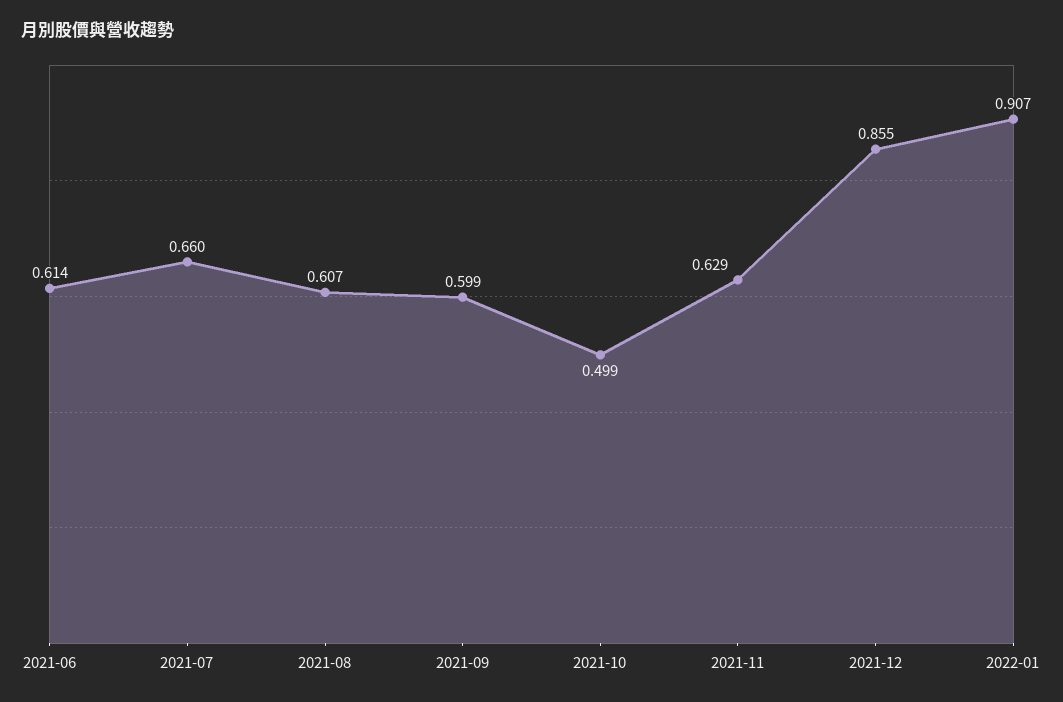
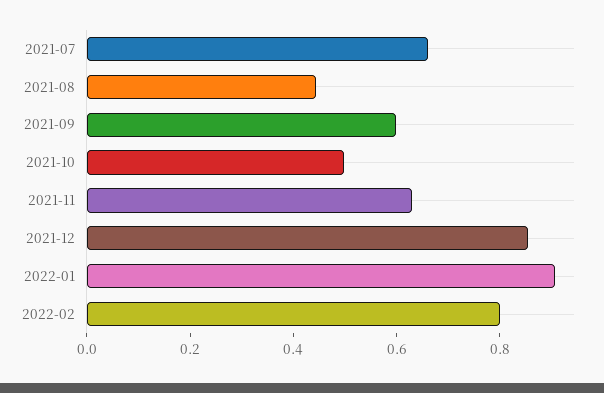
2021-06: 0.614 -> none
2021-08: 0.607 -> 0.45
2022-02: none -> 0.8

